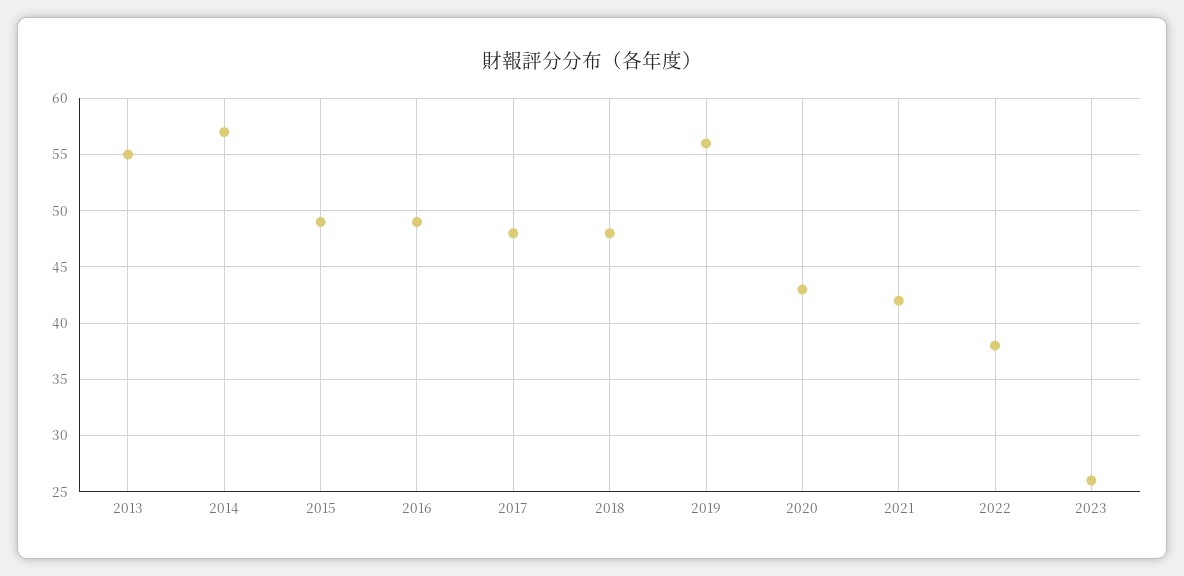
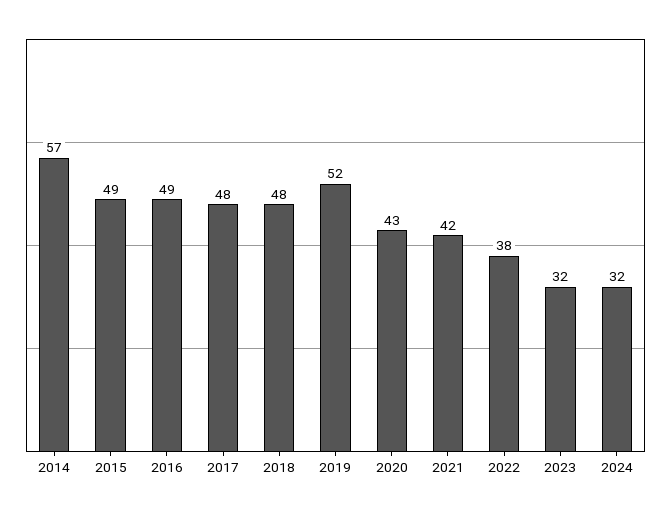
2013: 55 -> none
2019: 56 -> 52
2023: 26 -> 32
2024: none -> 32

